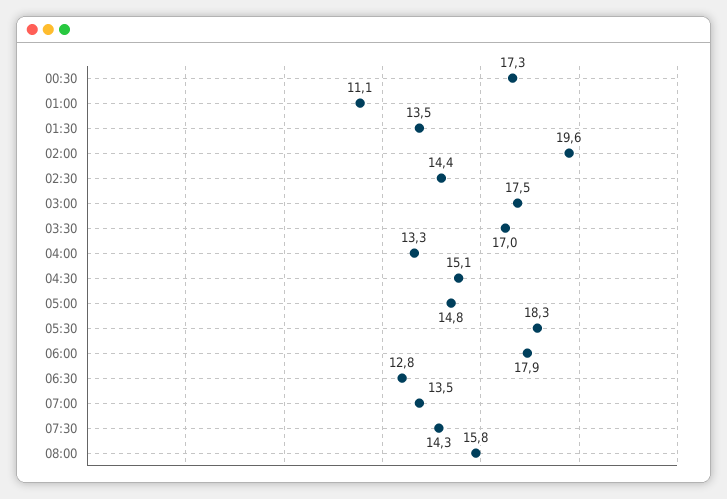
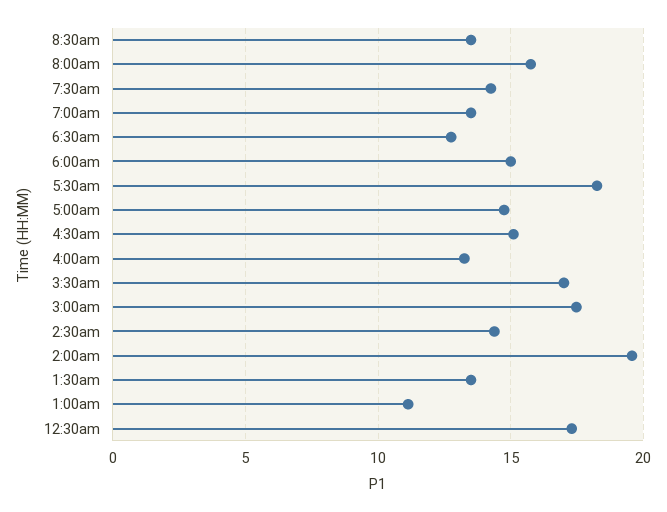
06:00: 17.9 -> 15
8:30am: none -> 13.5

